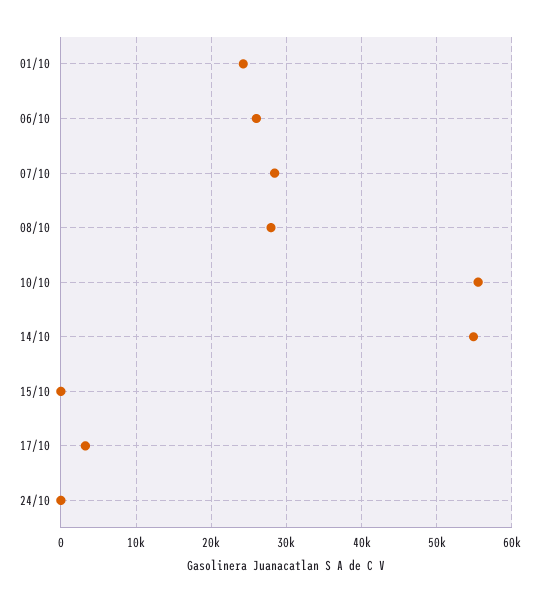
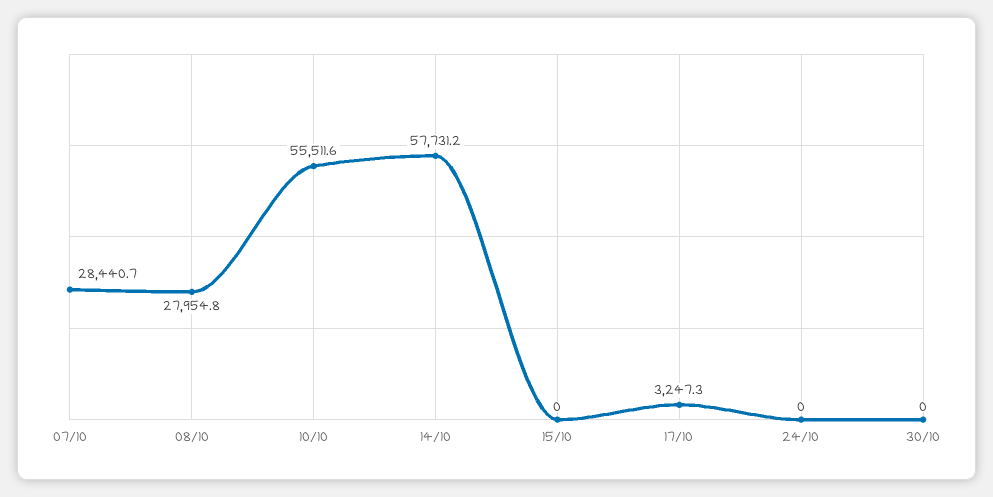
01/10: 24000 -> none
06/10: 26000 -> none
14/10: 55000 -> 57731.2
30/10: none -> 0

